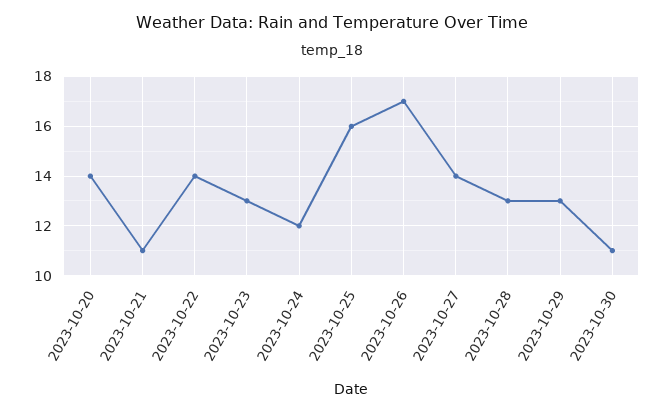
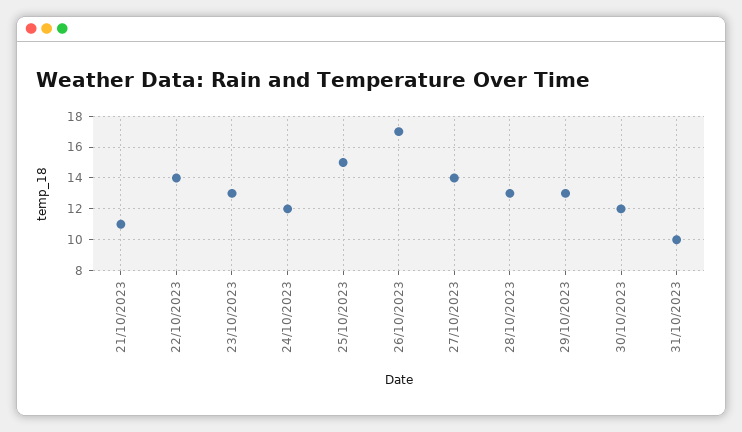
2023-10-20: 14 -> none
2023-10-25: 16 -> 15
2023-10-30: 11 -> 12
31/10/2023: none -> 10

